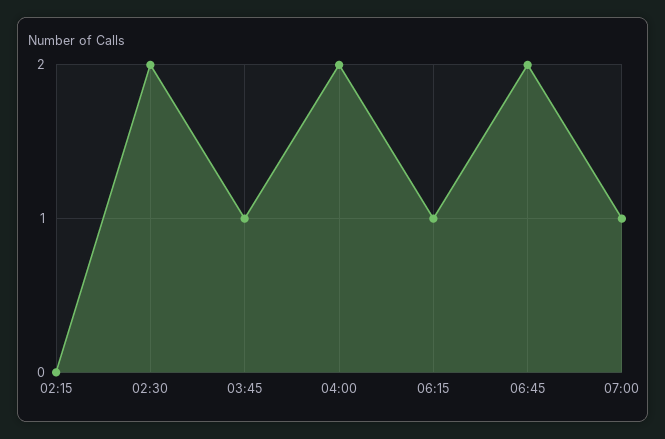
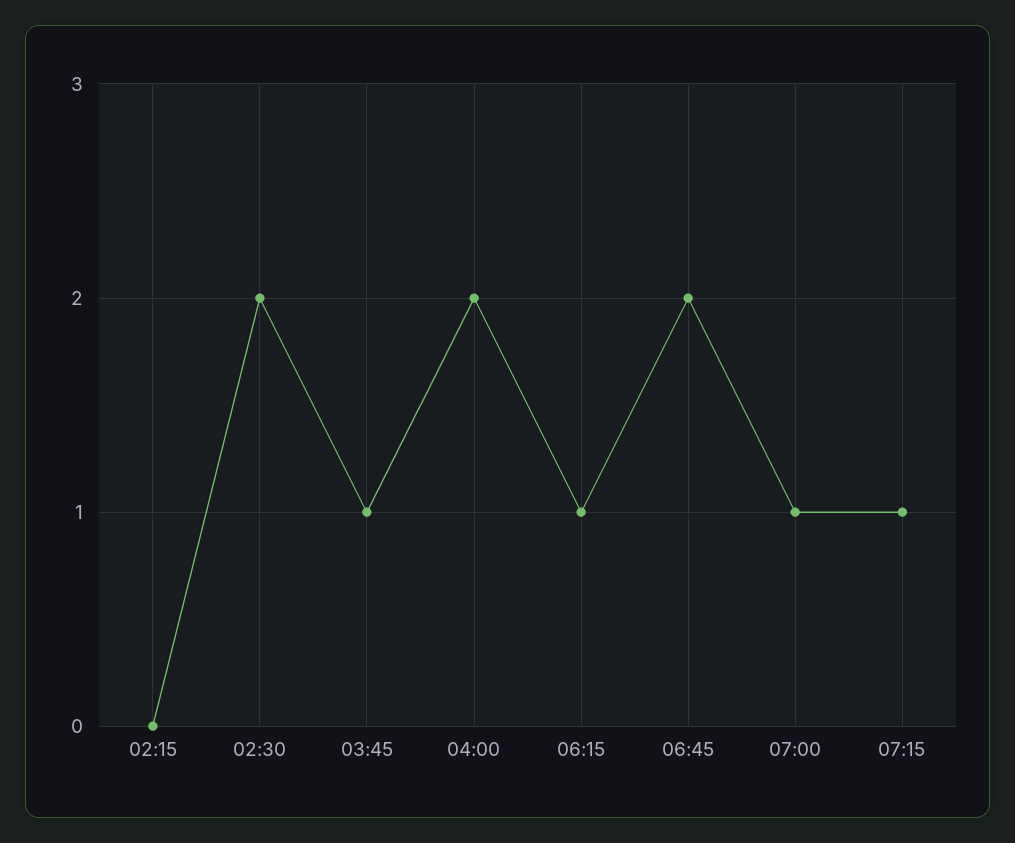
07:15: none -> 1

